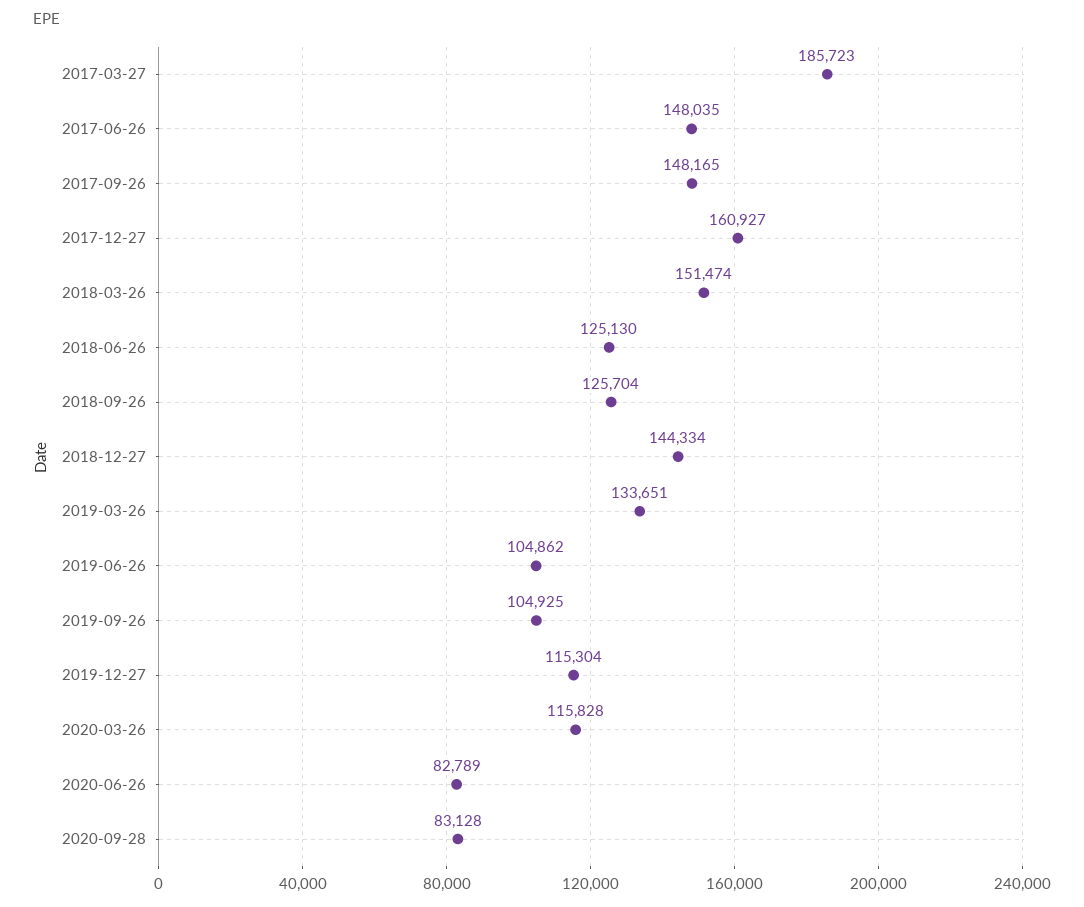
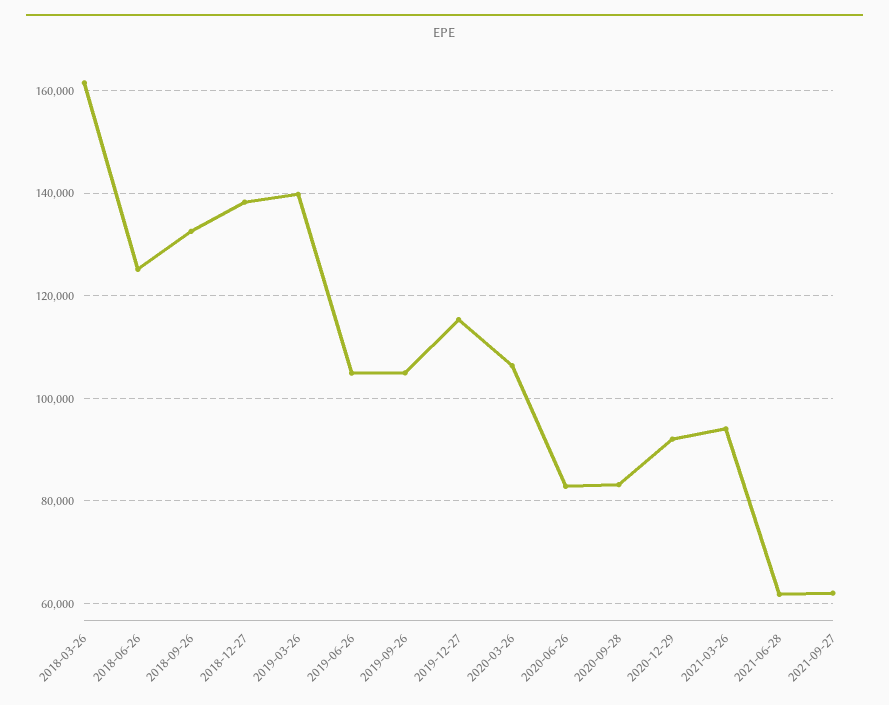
2017-03-27: 185723 -> none
2017-06-26: 148035 -> none
2017-09-26: 148165 -> none
2017-12-27: 160927 -> none
2018-03-26: 151474 -> 162000
2018-09-26: 125704 -> 132000
2018-12-27: 144334 -> 138000
2019-03-26: 133651 -> 140000
2020-03-26: 115828 -> 106000
2020-12-29: none -> 92000
2021-03-26: none -> 94000
2021-06-28: none -> 62000
2021-09-27: none -> 62000

